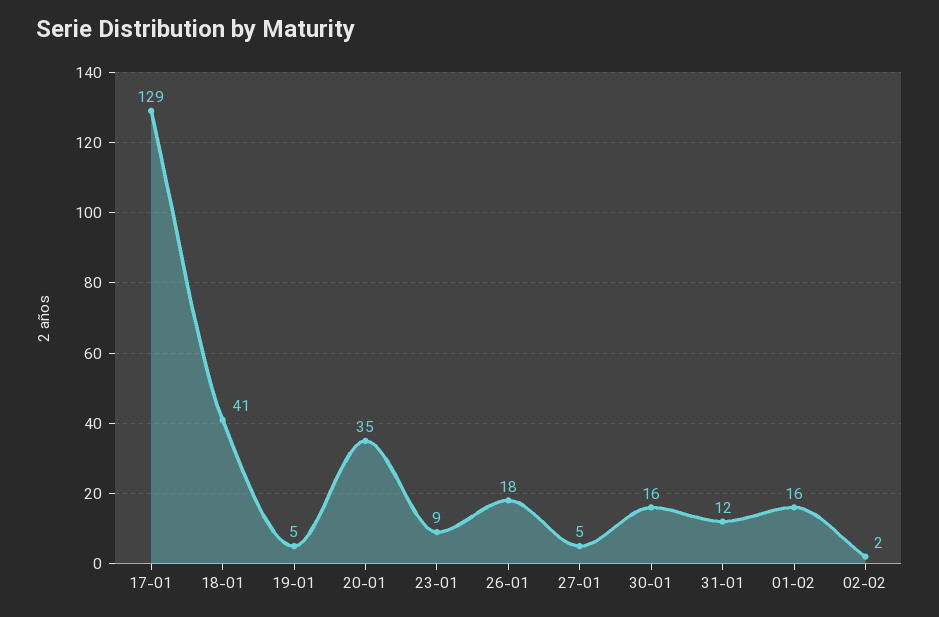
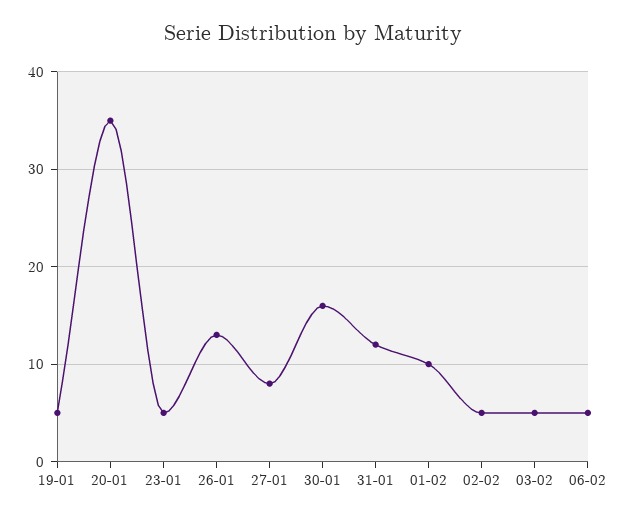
17-01: 129 -> none
18-01: 41 -> none
23-01: 9 -> 5
26-01: 18 -> 13
27-01: 5 -> 8
01-02: 16 -> 10
02-02: 2 -> 5
03-02: none -> 5
06-02: none -> 5

